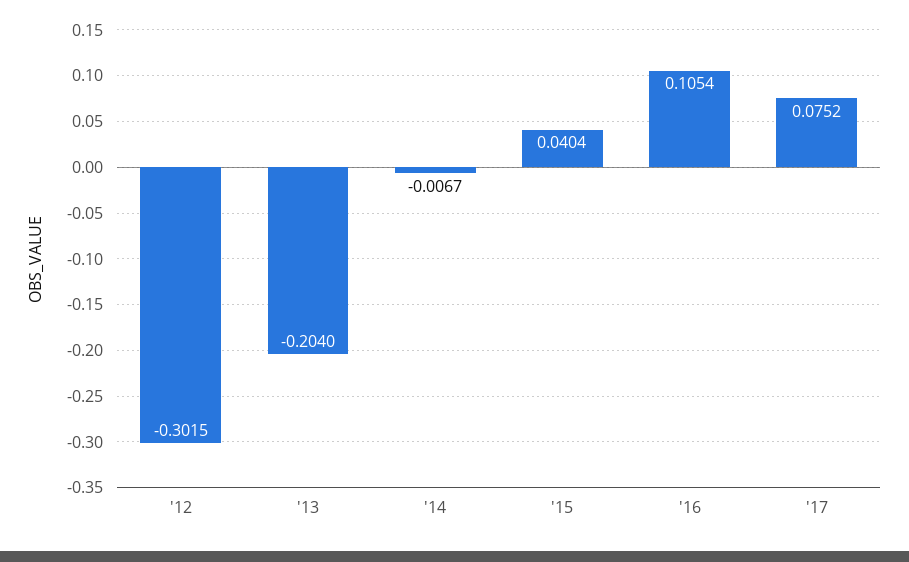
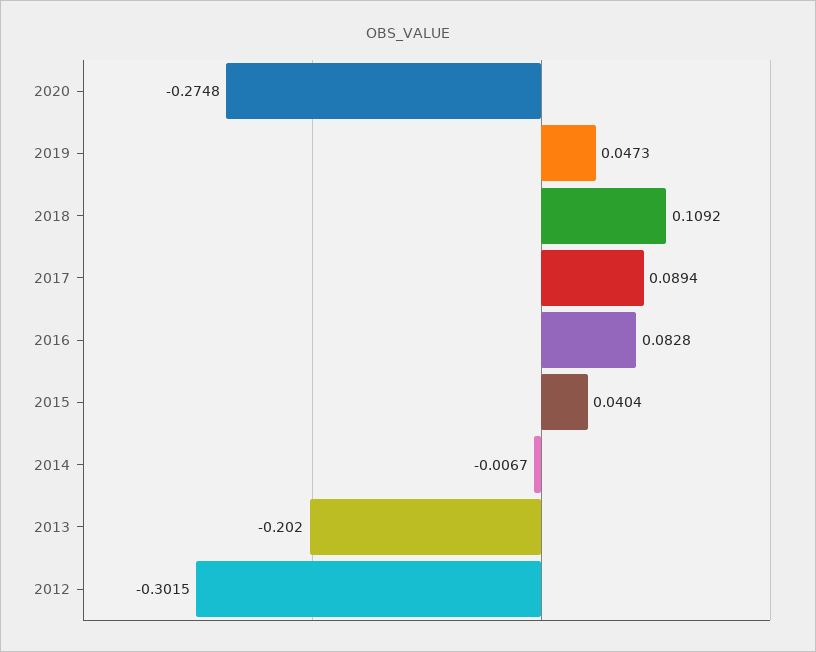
'13: -0.204 -> -0.202
'16: 0.1054 -> 0.0828
'17: 0.0752 -> 0.0894
2020: none -> -0.2748
2019: none -> 0.0473
2018: none -> 0.1092

